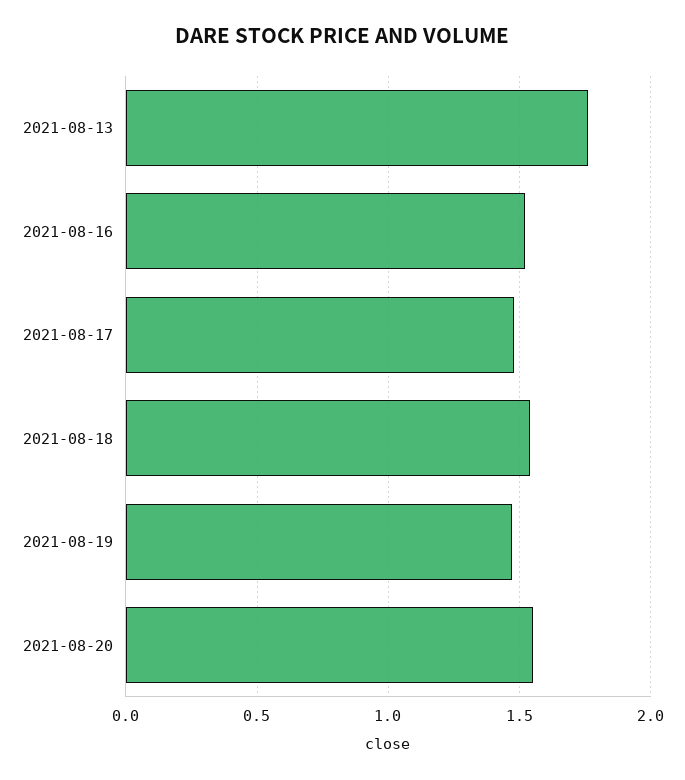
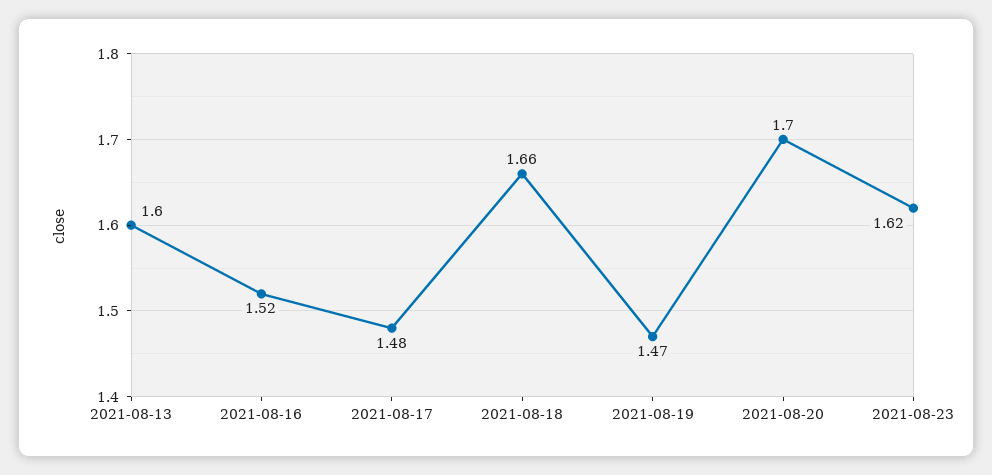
2021-08-13: 1.75 -> 1.6
2021-08-18: 1.55 -> 1.66
2021-08-20: 1.55 -> 1.7
2021-08-23: none -> 1.62

